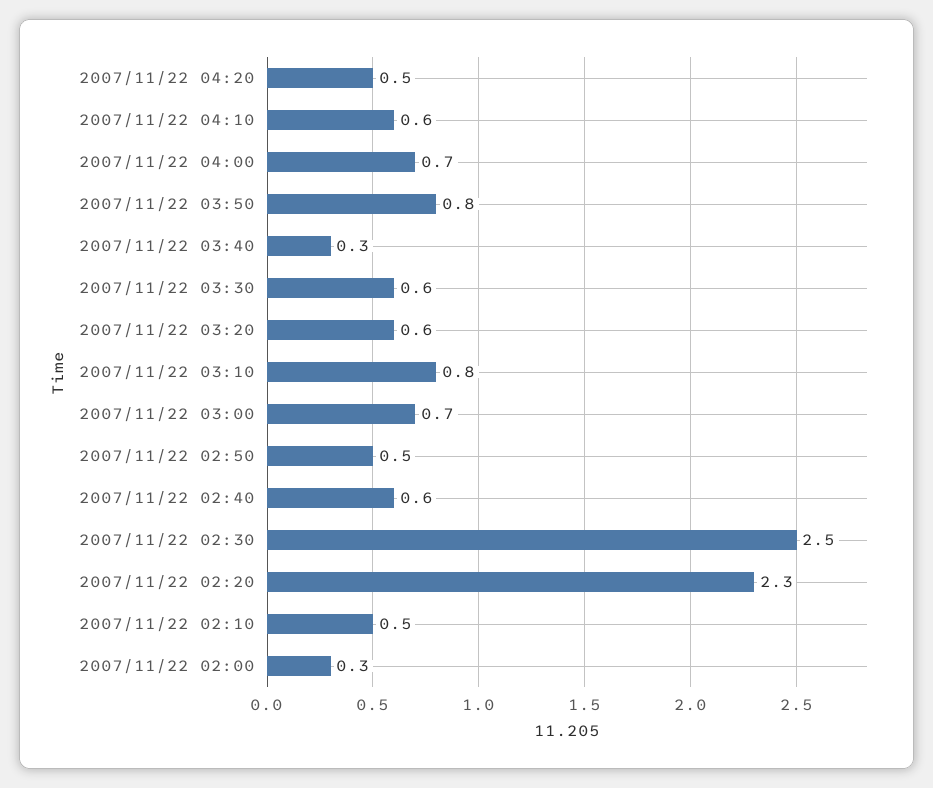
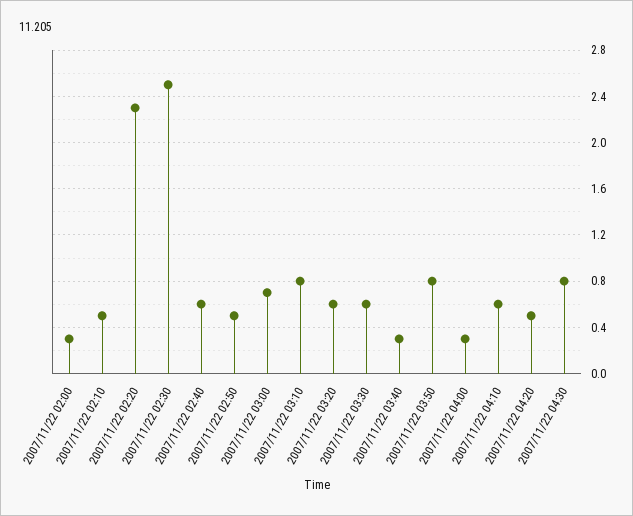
2007/11/22 04:00: 0.7 -> 0.3
2007/11/22 04:30: none -> 0.8

